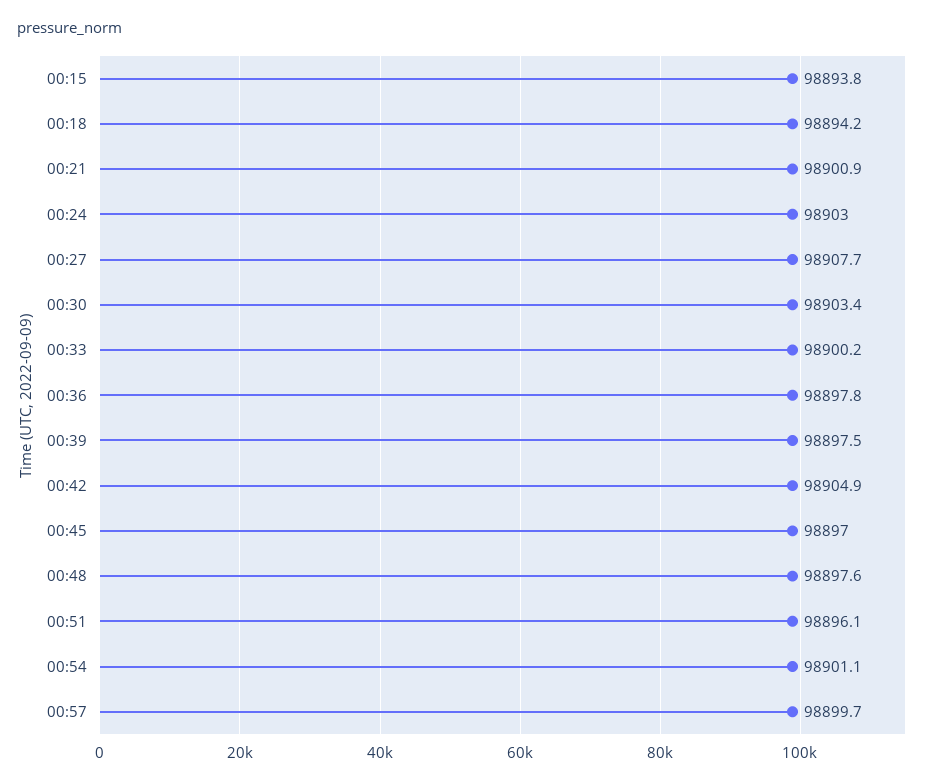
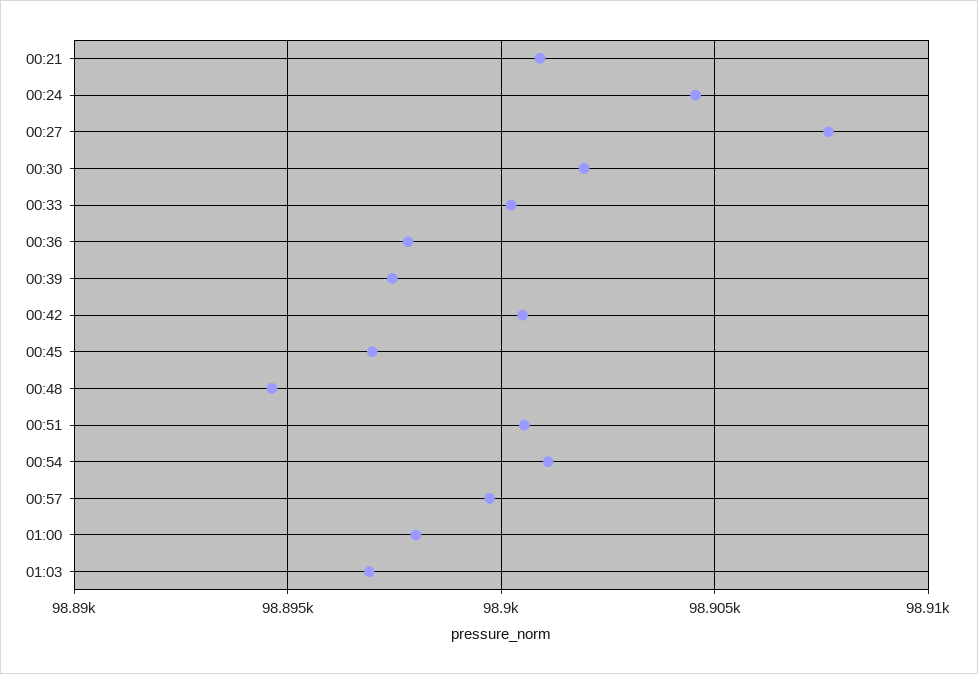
00:15: 98893.8 -> none
00:18: 98894.2 -> none
00:24: 98903 -> 98904.5
00:30: 98903.4 -> 98902
00:42: 98904.9 -> 98900.5
00:48: 98897.6 -> 98894.5
00:51: 98896.1 -> 98900.5
01:00: none -> 98898
01:03: none -> 98897

